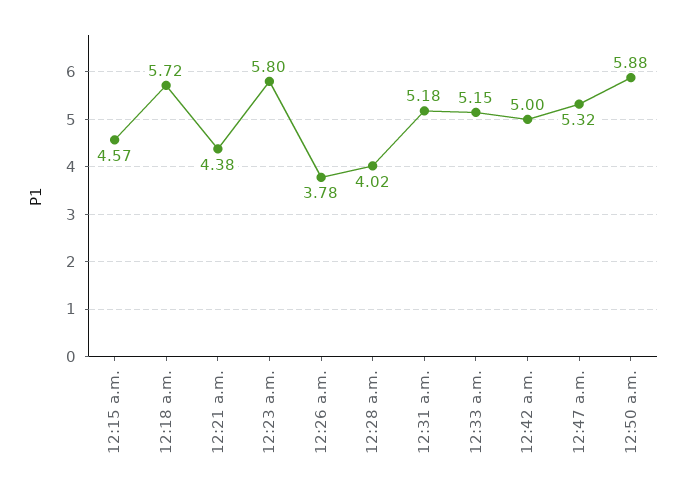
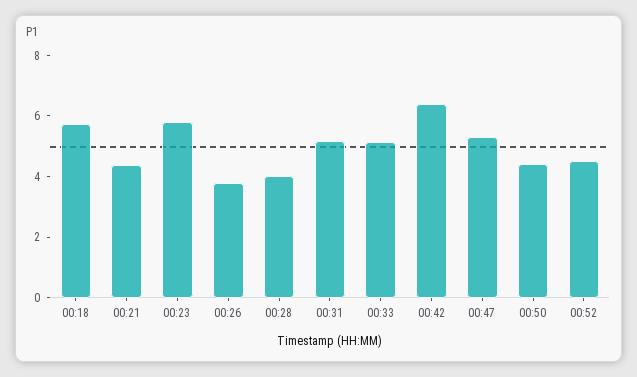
12:15 a.m.: 4.57 -> none
12:42 a.m.: 5 -> 6.5
12:50 a.m.: 5.88 -> 4.5
00:52: none -> 4.5

